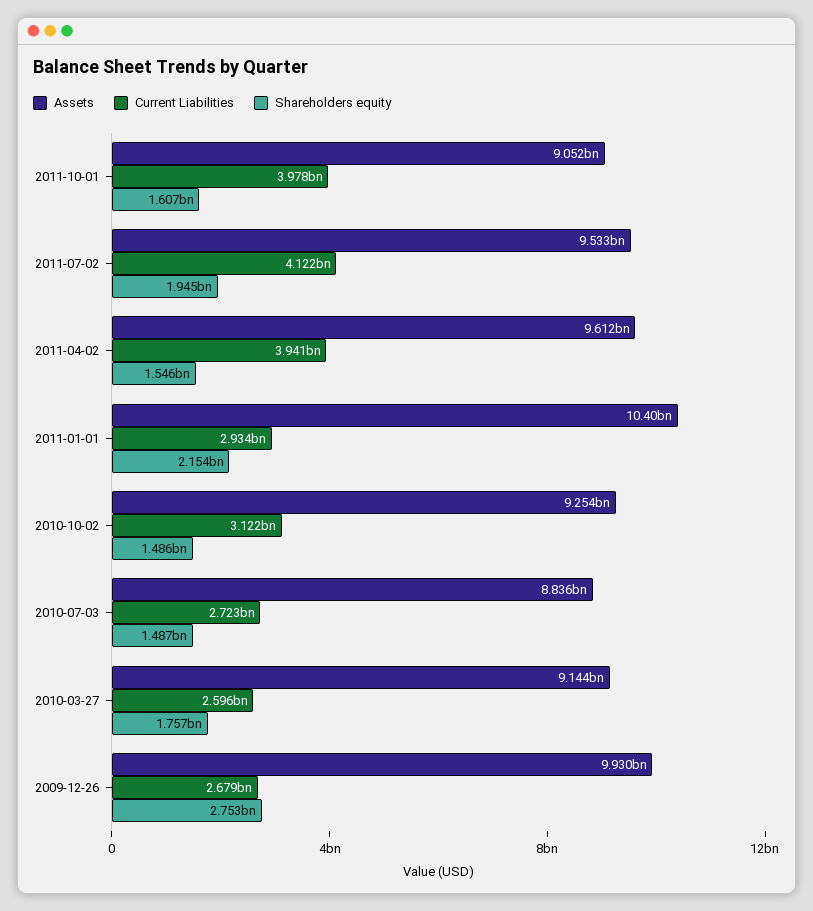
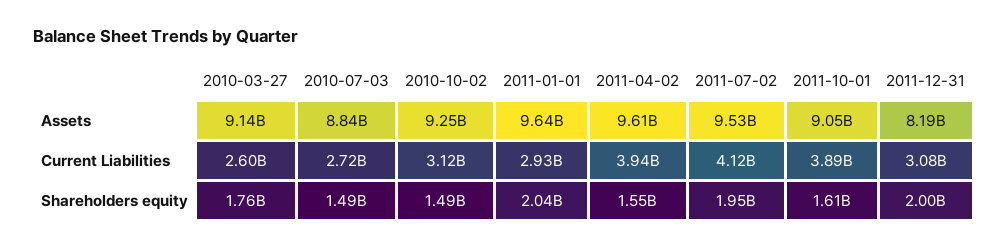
Current Liabilities, 2011-10-01: 3978000000 -> 3890000000
Assets, 2011-01-01: 10400000000 -> 9640000000
Shareholders equity, 2011-01-01: 2154000000 -> 2040000000
Assets, 2009-12-26: 9930000000 -> none
Current Liabilities, 2009-12-26: 2679000000 -> none
Shareholders equity, 2009-12-26: 2753000000 -> none
Assets, 2011-12-31: none -> 8190000000
Current Liabilities, 2011-12-31: none -> 3080000000
Shareholders equity, 2011-12-31: none -> 2000000000

